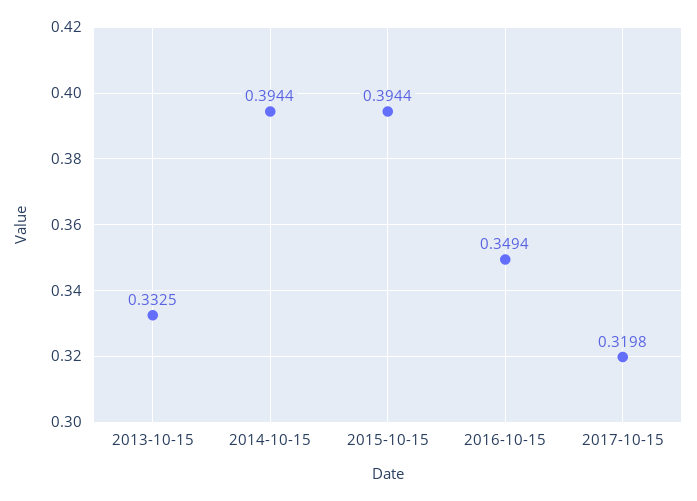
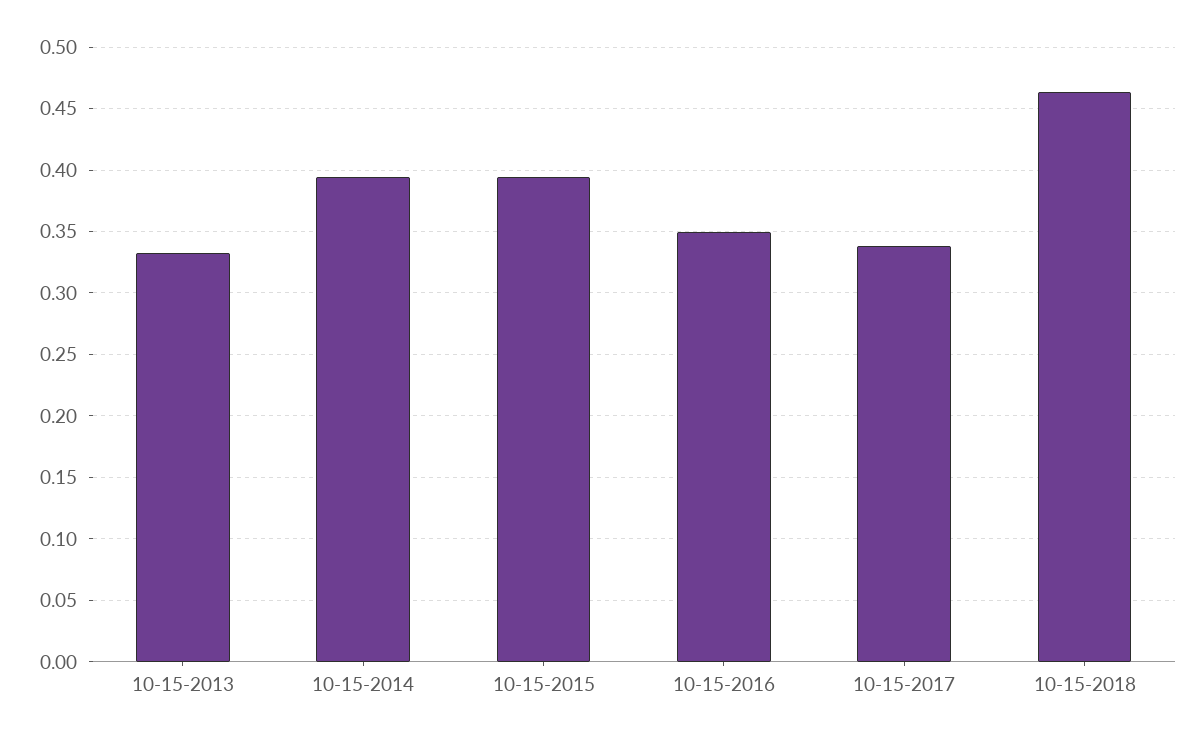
2017-10-15: 0.3198 -> 0.34
10-15-2018: none -> 0.465

